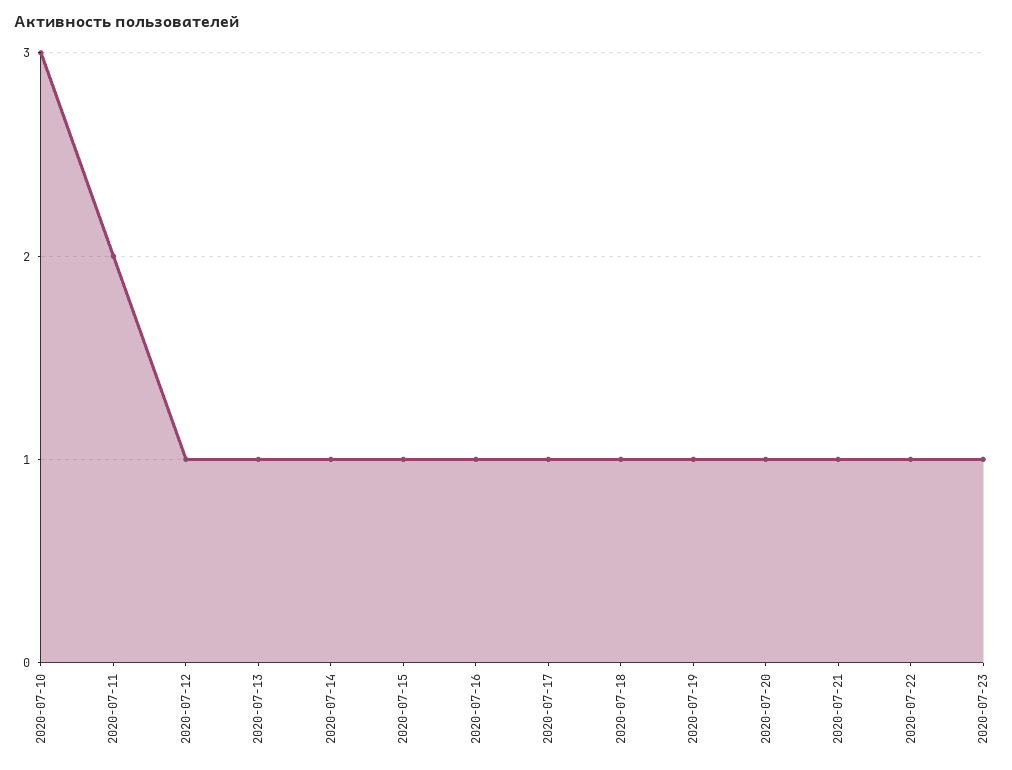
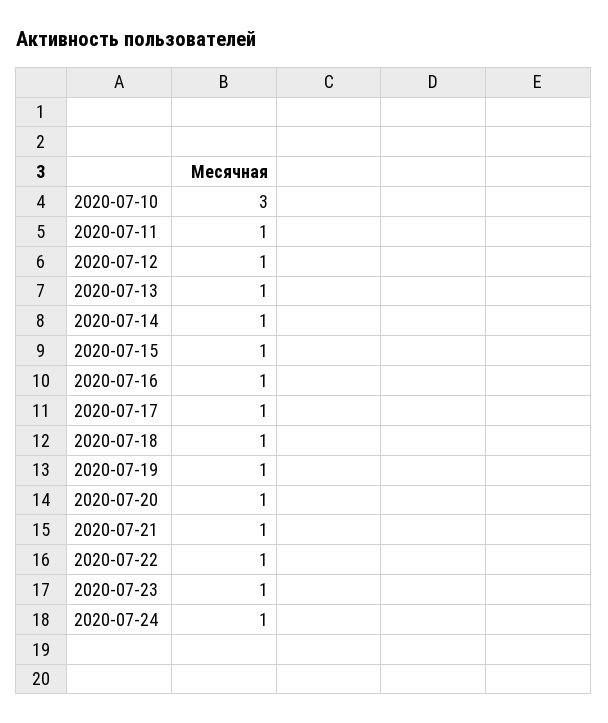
2020-07-11: 2 -> 1
2020-07-24: none -> 1

